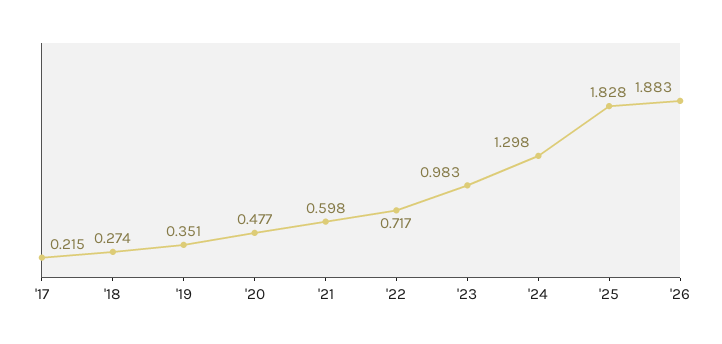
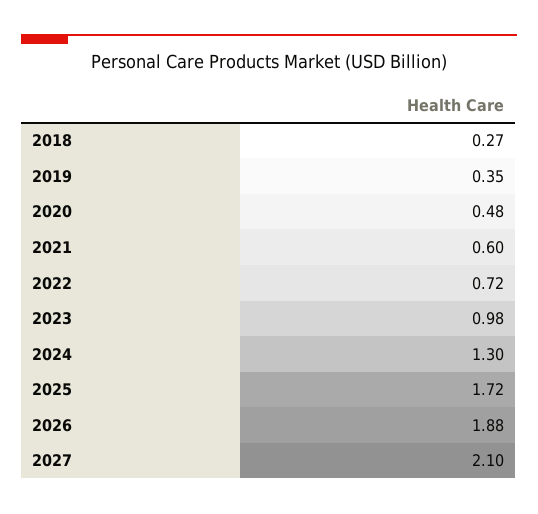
'17: 0.215 -> none
'25: 1.828 -> 1.72
2027: none -> 2.1

